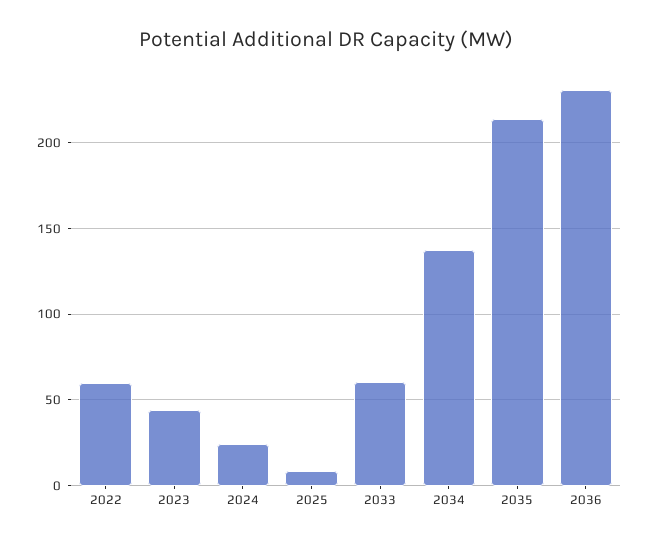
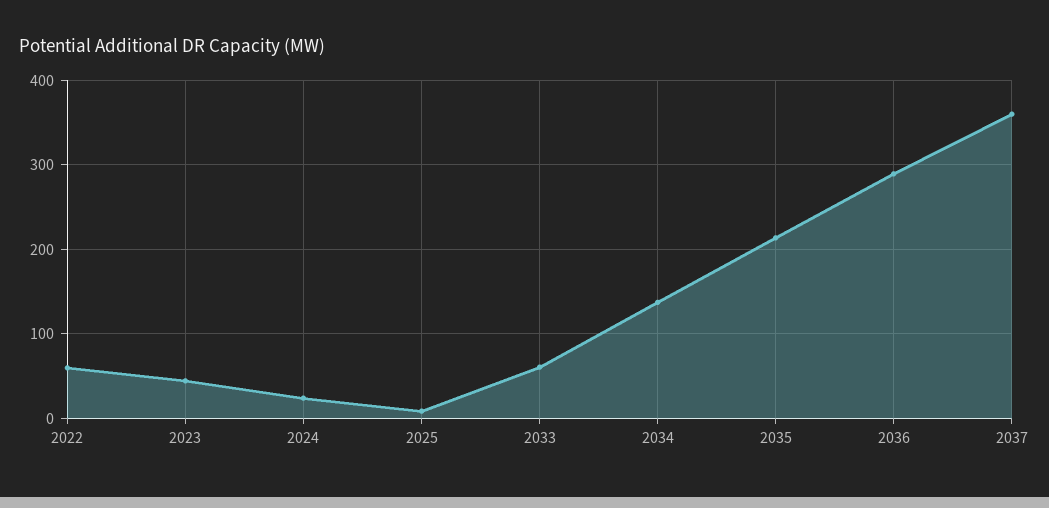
2036: 230 -> 290
2037: none -> 360

